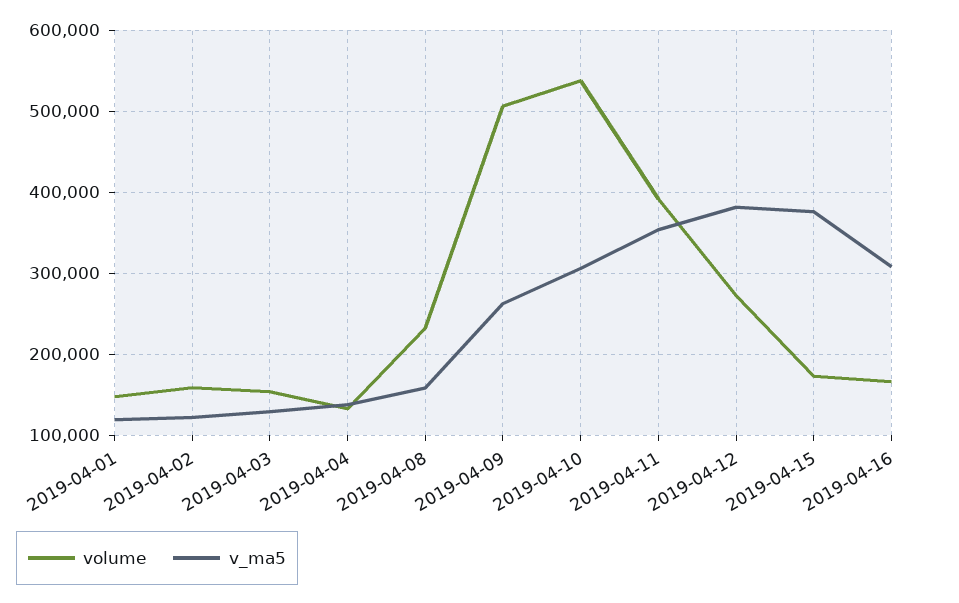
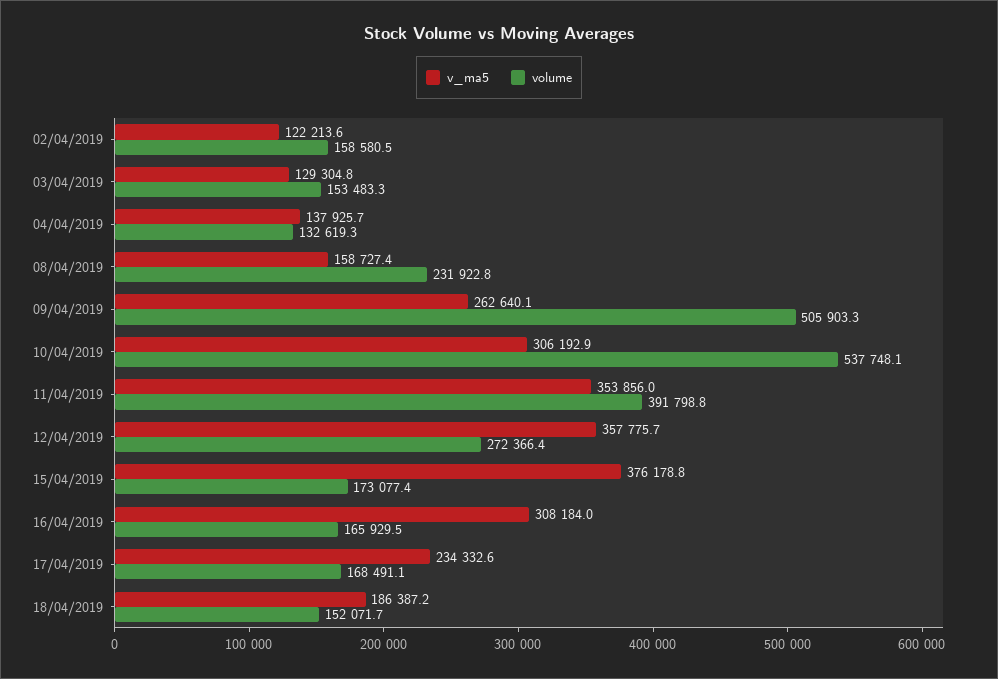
volume, 2019-04-01: 150000 -> none
v_ma5, 2019-04-01: 120000 -> none
v_ma5, 2019-04-12: 380000 -> 357775.7
v_ma5, 17/04/2019: none -> 234332.6
volume, 17/04/2019: none -> 168491.1
v_ma5, 18/04/2019: none -> 186387.2
volume, 18/04/2019: none -> 152071.7

